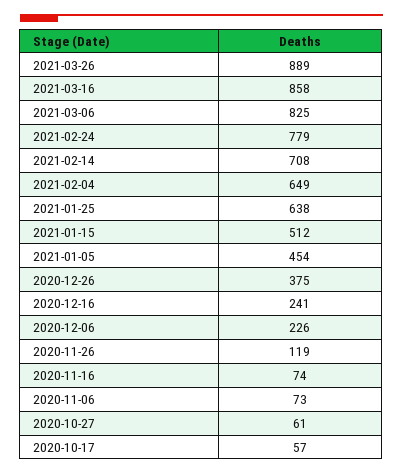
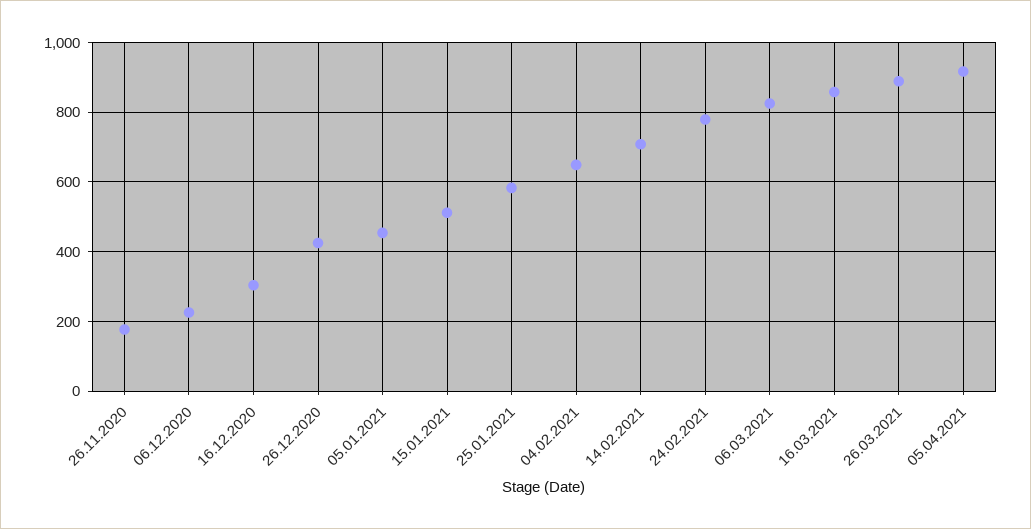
2021-01-25: 638 -> 580
2020-12-26: 375 -> 420
2020-12-16: 241 -> 300
2020-11-26: 119 -> 180
2020-11-16: 74 -> none
2020-11-06: 73 -> none
2020-10-27: 61 -> none
2020-10-17: 57 -> none
05.04.2021: none -> 920

